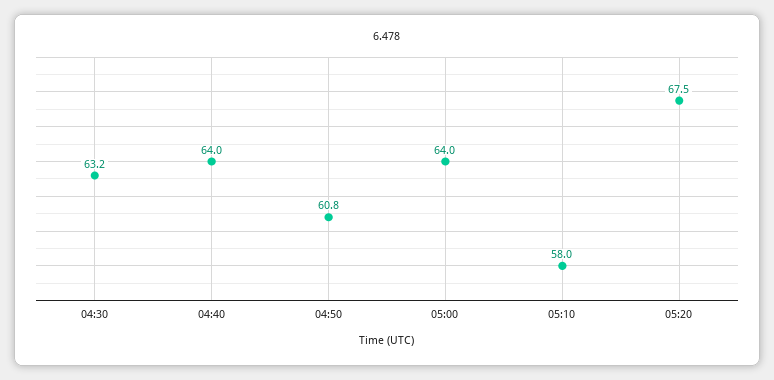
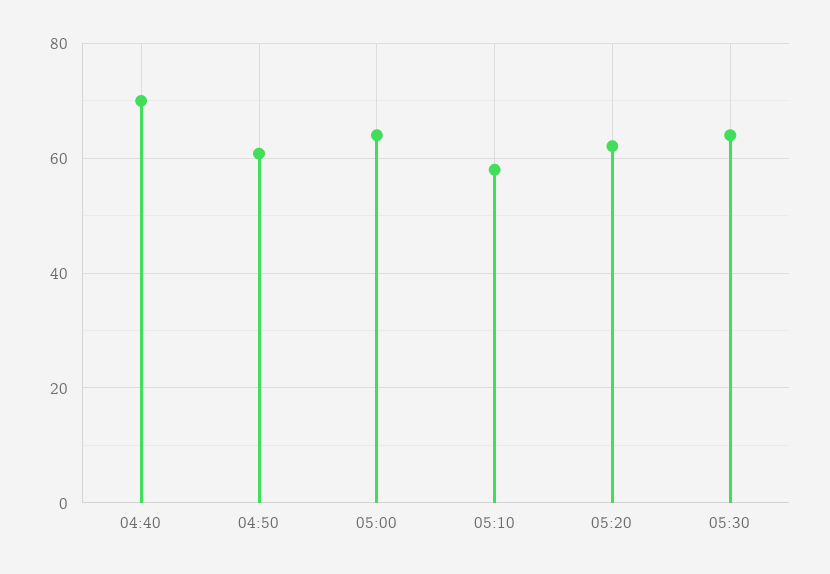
04:30: 63.2 -> none
04:40: 64 -> 70
05:20: 67.5 -> 62
05:30: none -> 64

